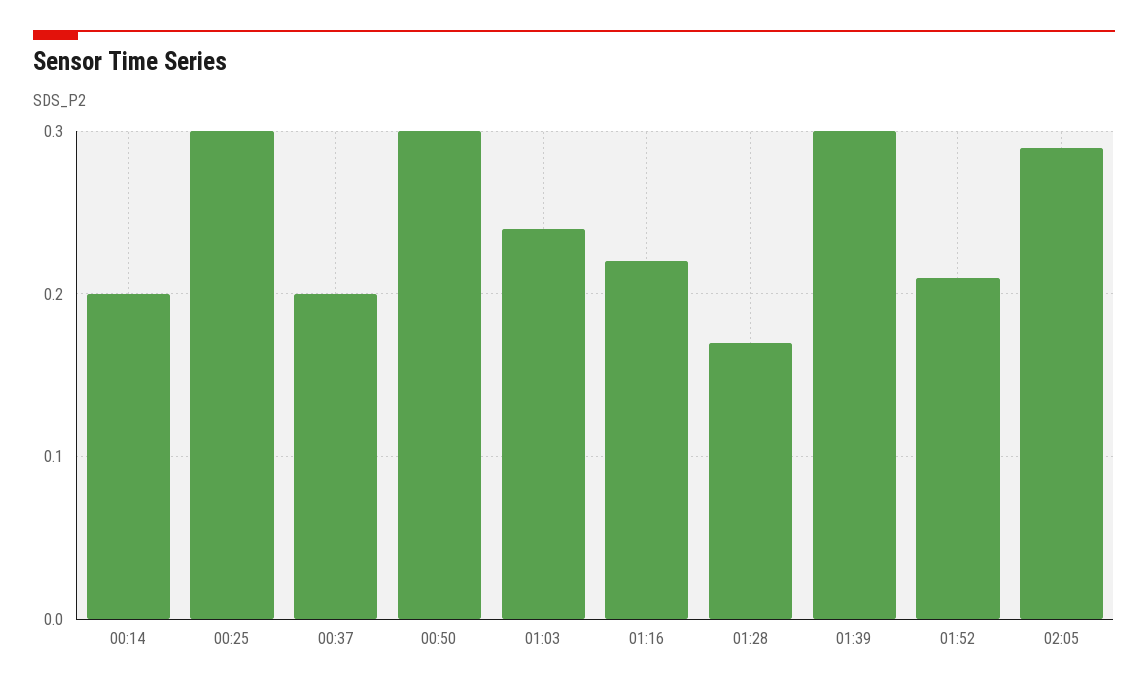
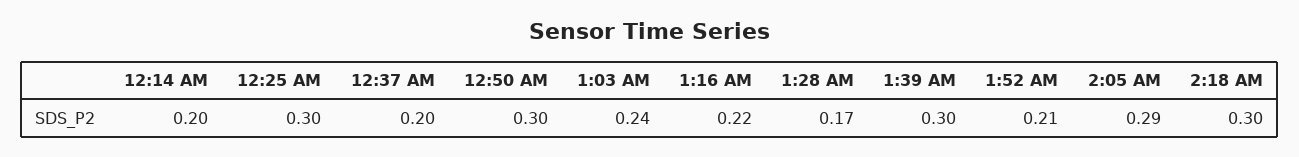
2:18 AM: none -> 0.3

